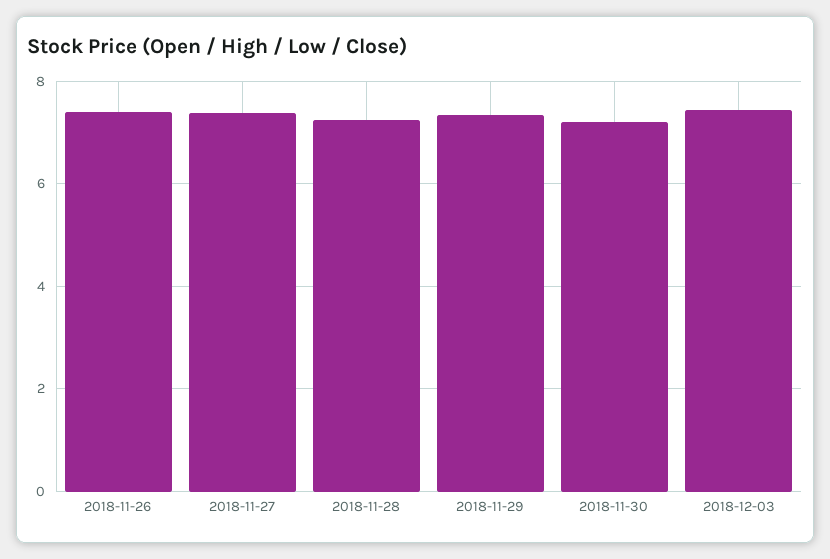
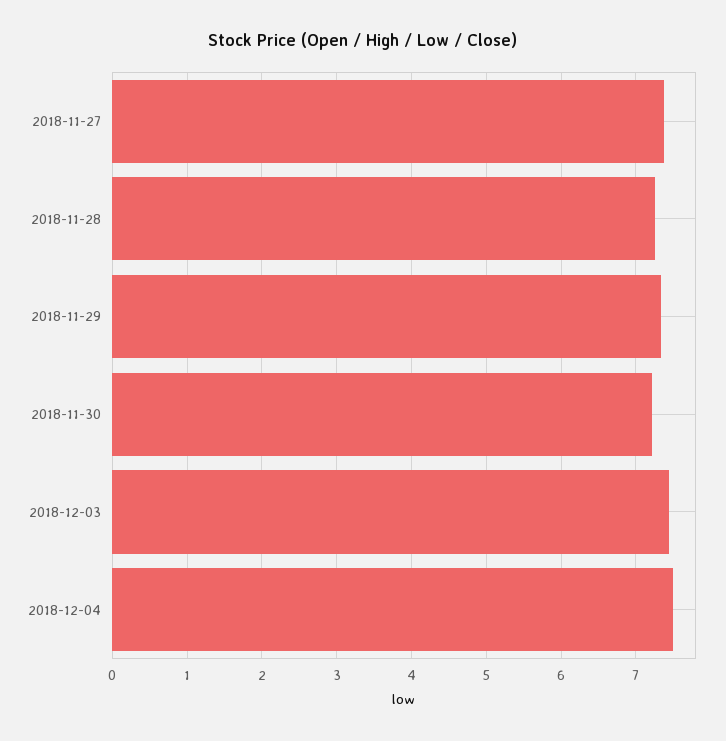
2018-11-26: 7.4 -> none
2018-12-04: none -> 7.5

